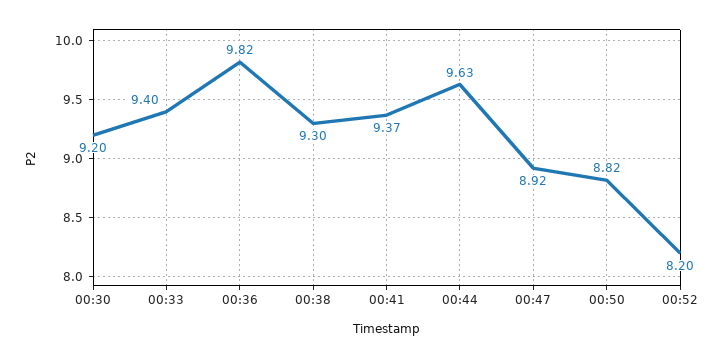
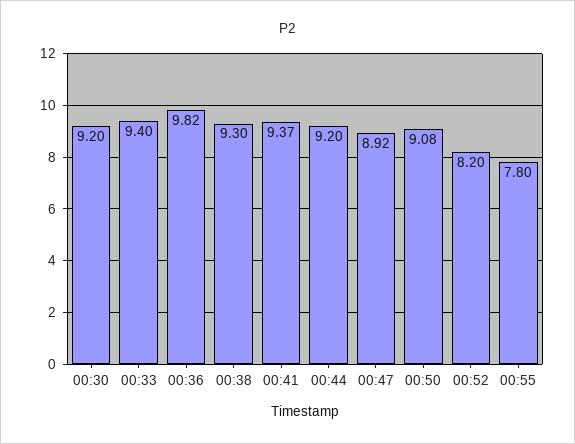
00:44: 9.63 -> 9.2
00:50: 8.82 -> 9.08
00:55: none -> 7.8

